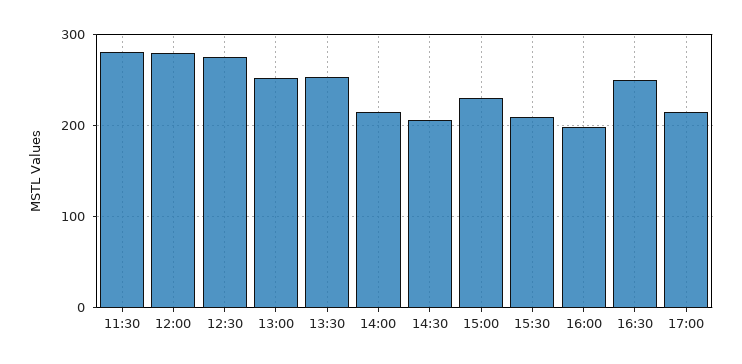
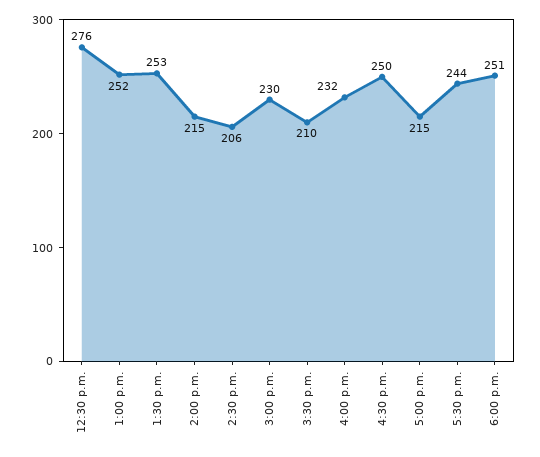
11:30: 280 -> none
12:00: 280 -> none
16:00: 200 -> 232
5:30 p.m.: none -> 244
6:00 p.m.: none -> 251

